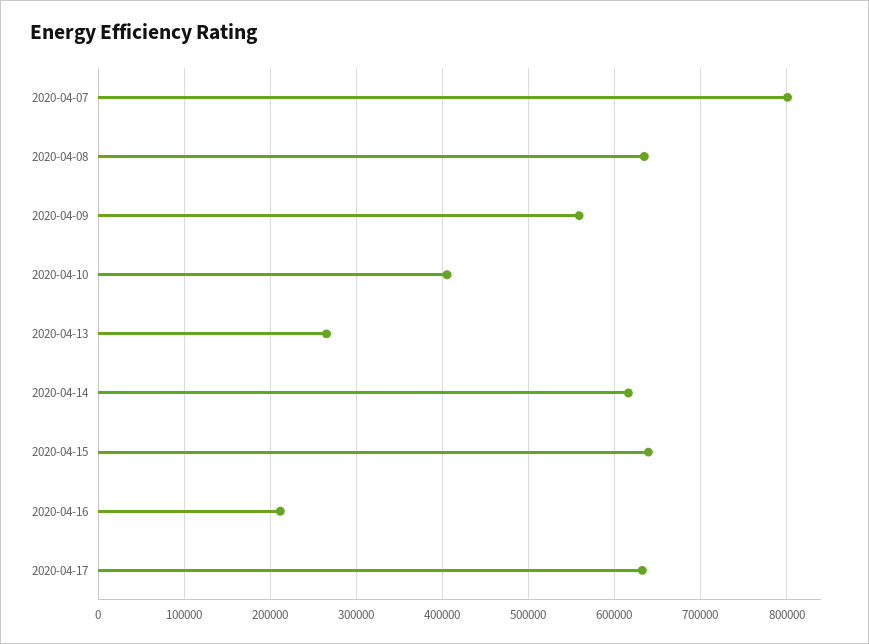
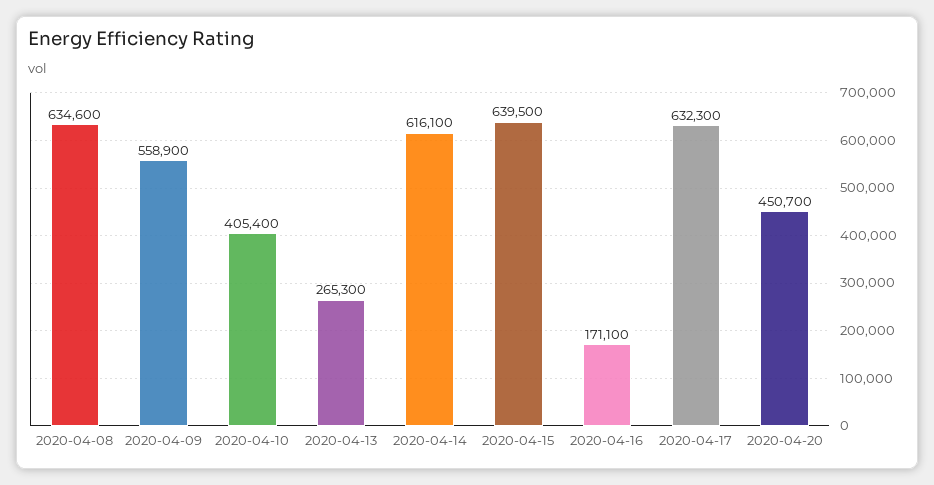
2020-04-07: 800000 -> none
2020-04-16: 210000 -> 171100
2020-04-20: none -> 450700

